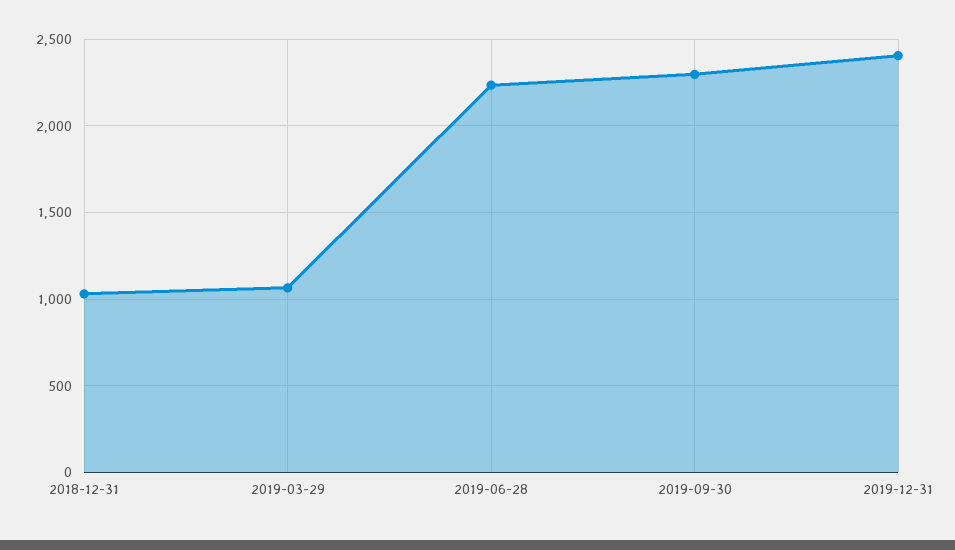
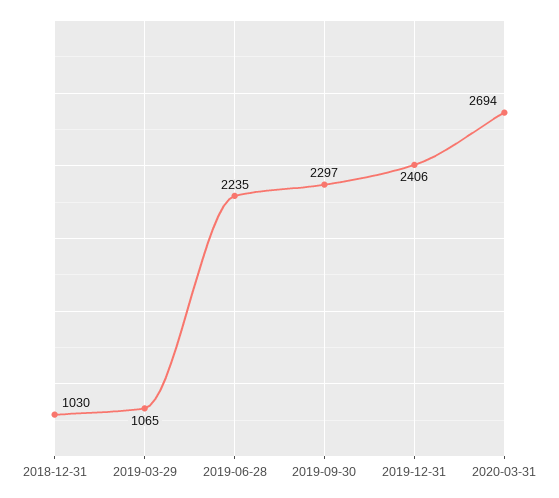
2020-03-31: none -> 2694

